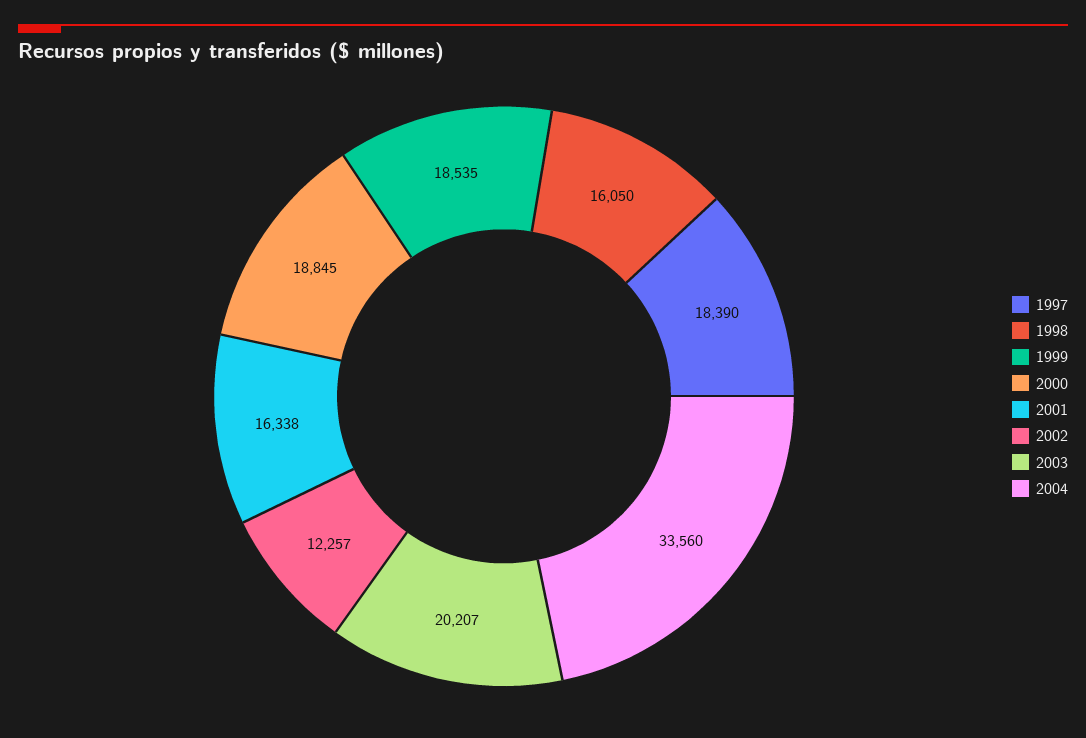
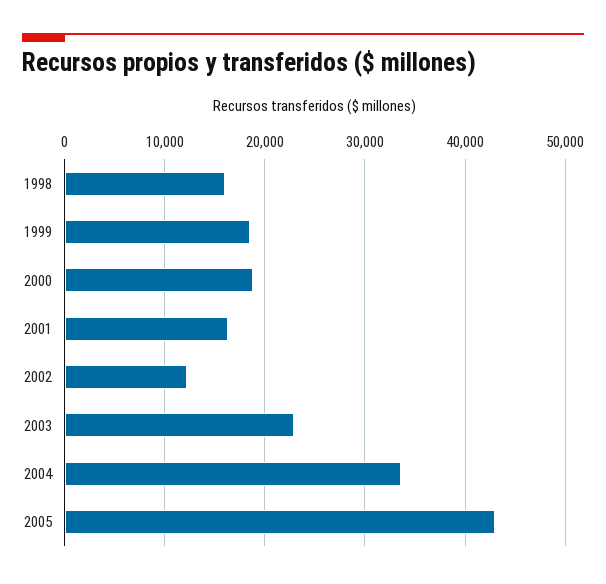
1997: 18390 -> none
2003: 20207 -> 23000
2005: none -> 43000

